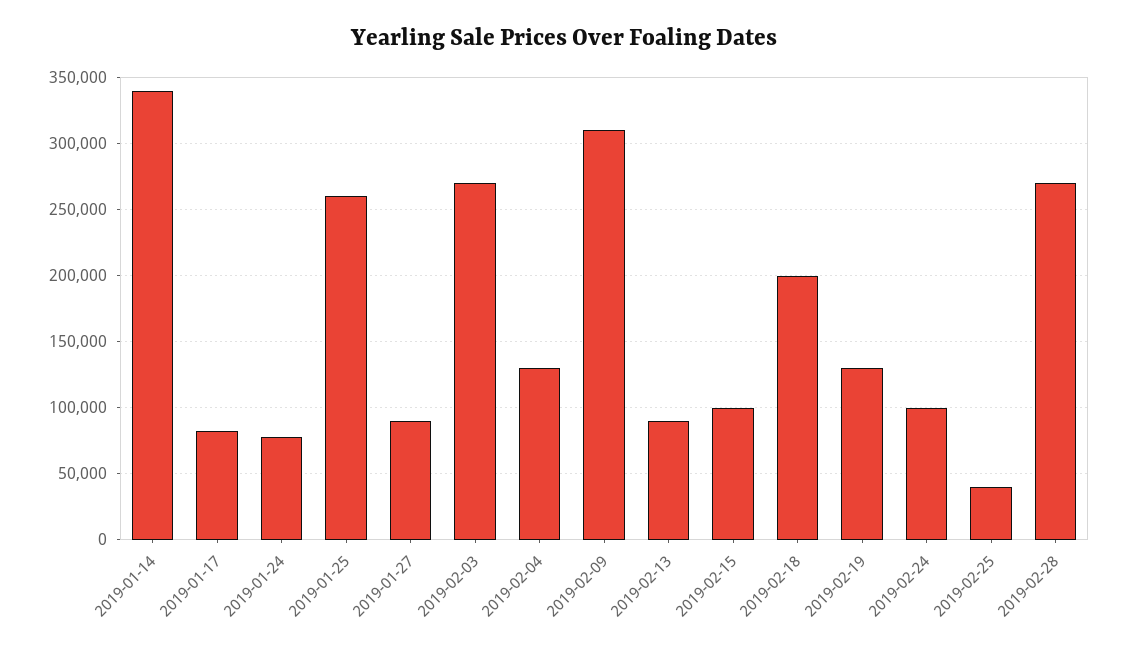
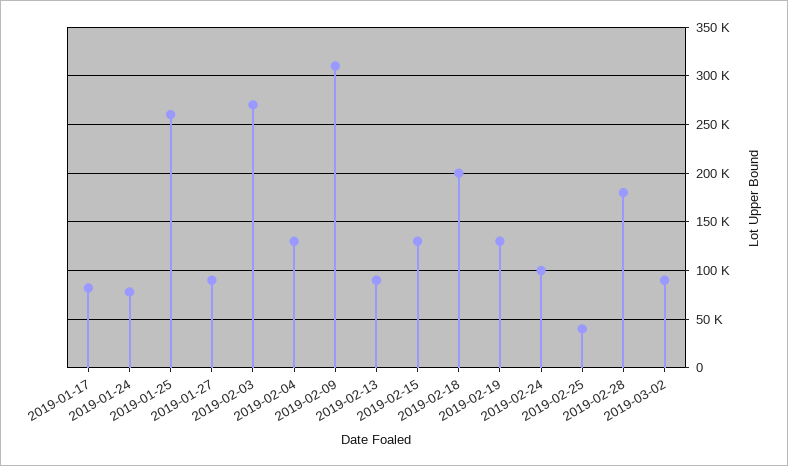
2019-01-14: 340000 -> none
2019-02-15: 100000 -> 130000
2019-02-28: 270000 -> 180000
2019-03-02: none -> 90000

